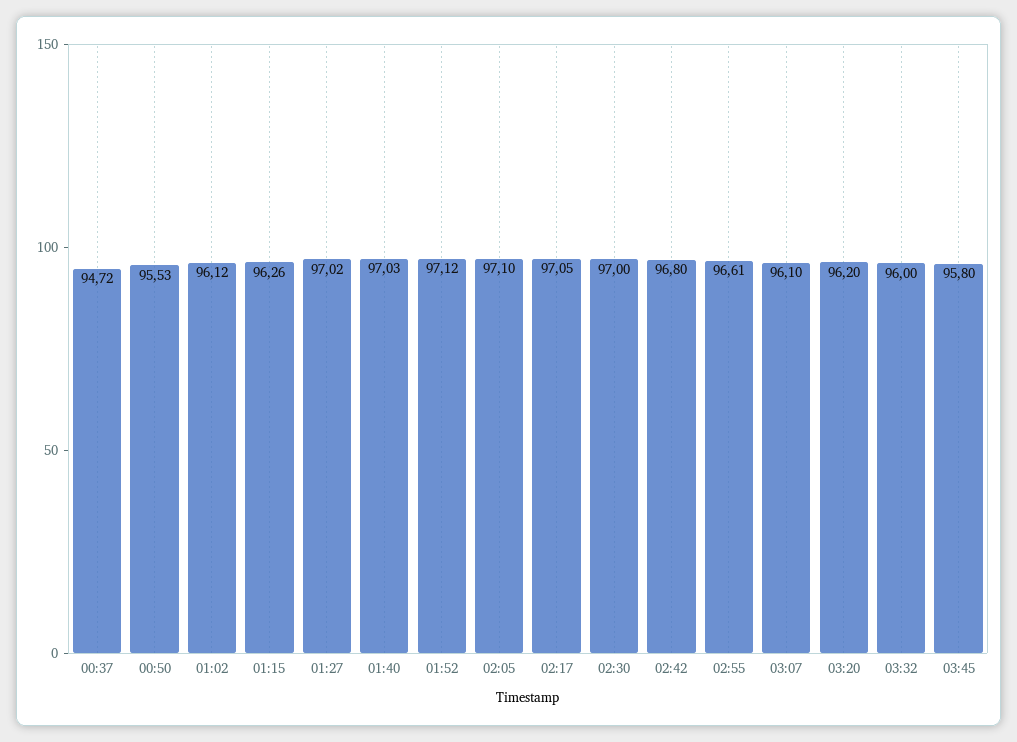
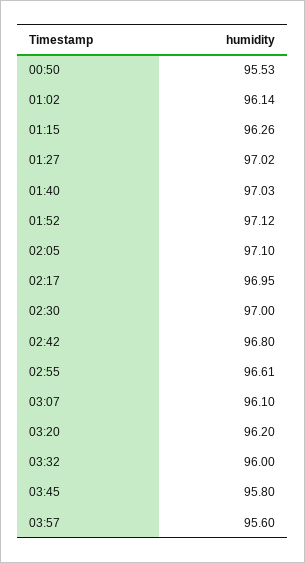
00:37: 94.72 -> none
01:02: 96.12 -> 96.14
02:17: 97.05 -> 96.95
03:57: none -> 95.6

